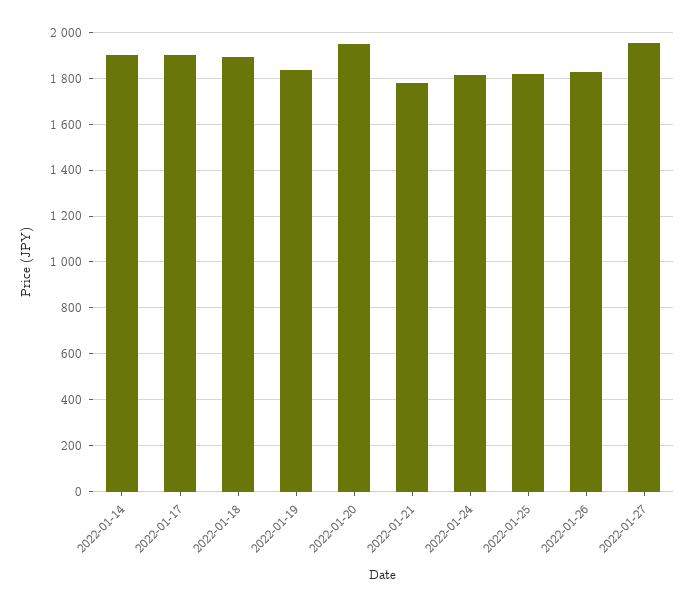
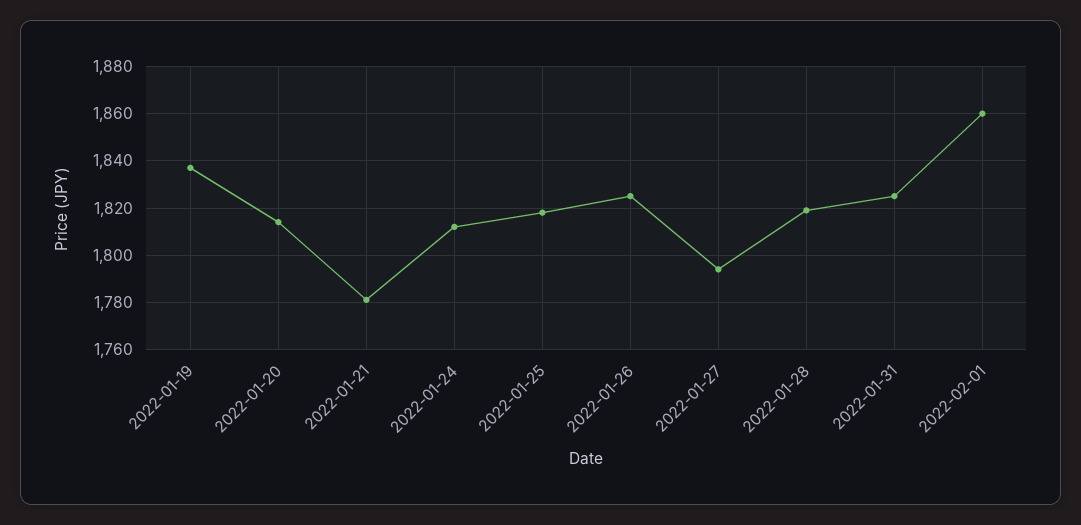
2022-01-14: 1900 -> none
2022-01-17: 1900 -> none
2022-01-18: 1900 -> none
2022-01-20: 1950 -> 1815
2022-01-27: 1950 -> 1795
2022-01-28: none -> 1820
2022-01-31: none -> 1825
2022-02-01: none -> 1860

